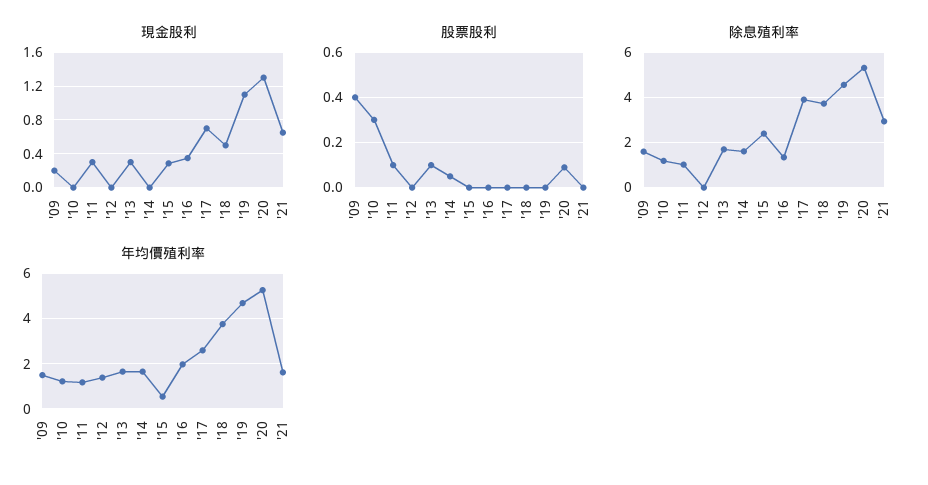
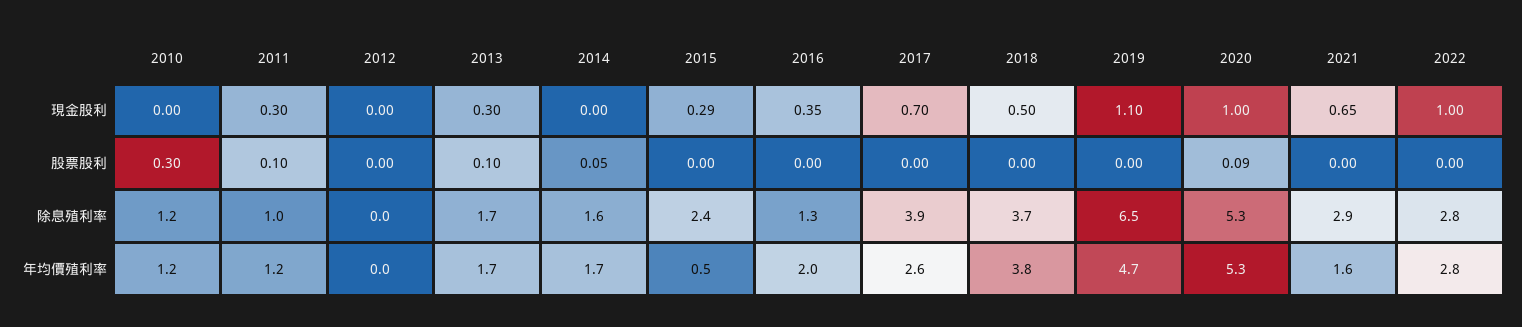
現金股利, '09: 0.2 -> none
現金股利, '20: 1.3 -> 1
股票股利, '09: 0.4 -> none
除息殖利率, '09: 1.5 -> none
除息殖利率, '19: 4.5 -> 6.5
年均價殖利率, '09: 1.5 -> none
年均價殖利率, '12: 1.5 -> 0
現金股利, 2022: none -> 1
股票股利, 2022: none -> 0
除息殖利率, 2022: none -> 2.8
年均價殖利率, 2022: none -> 2.8

